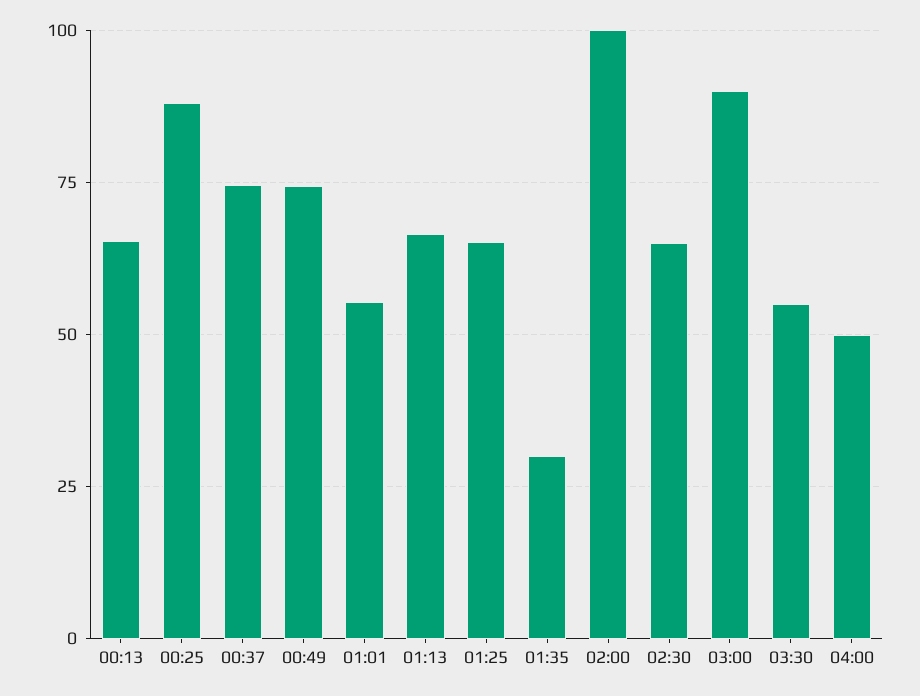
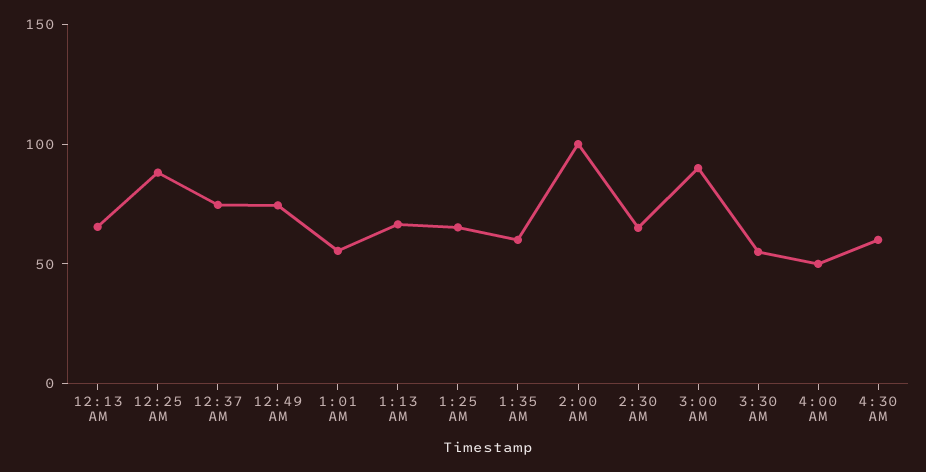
01:35: 30 -> 60
4:30 AM: none -> 60

